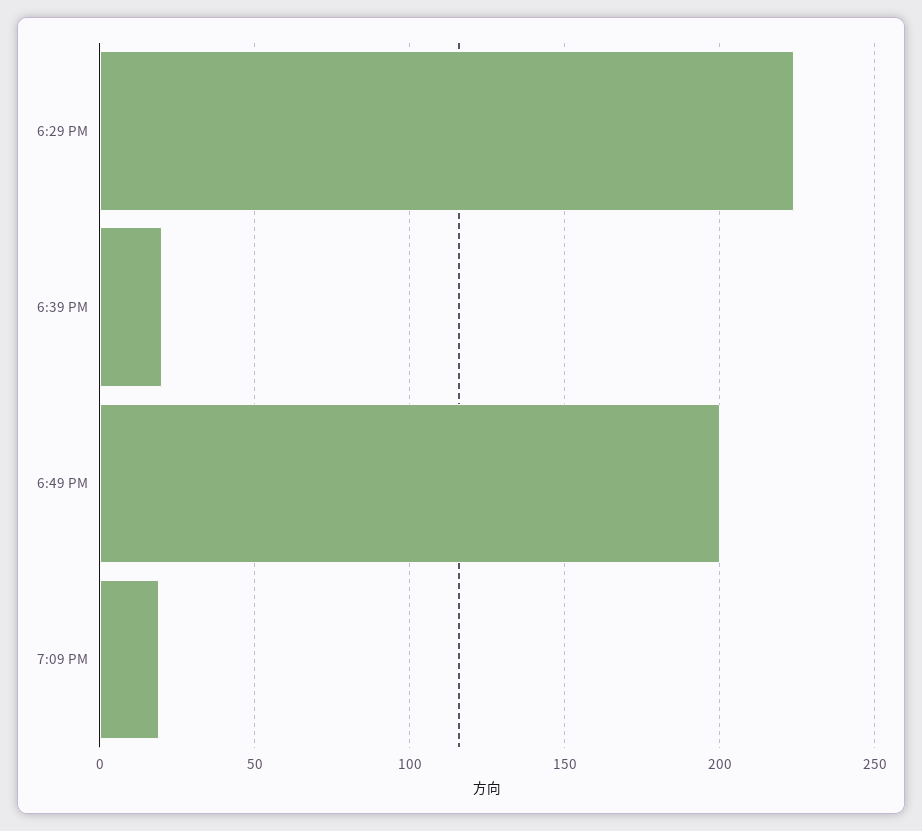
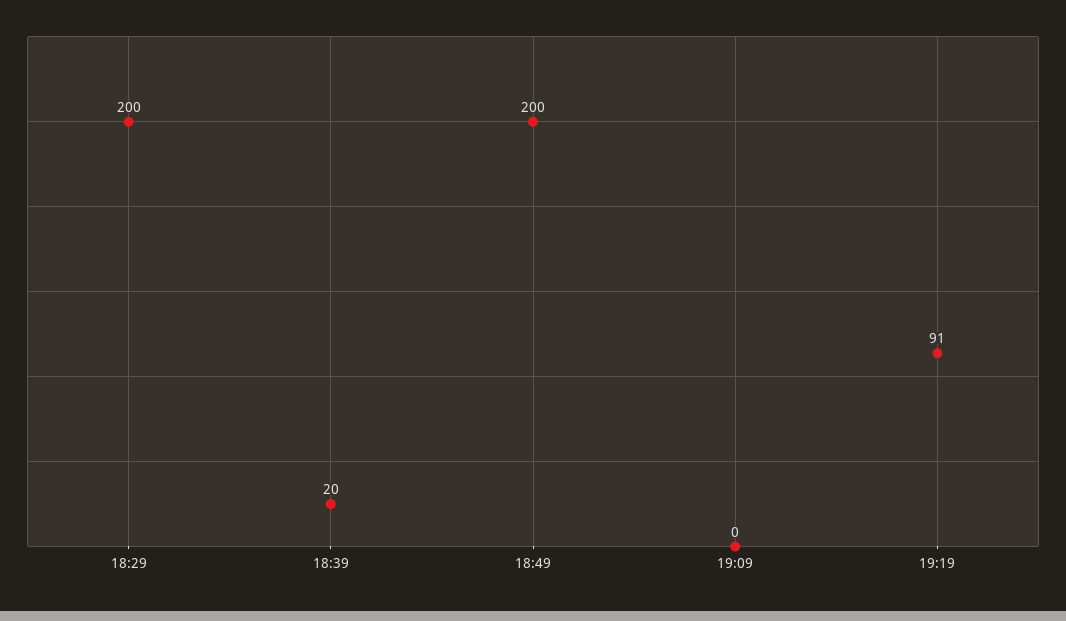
6:29 PM: 225 -> 200
7:09 PM: 20 -> 0
19:19: none -> 91

